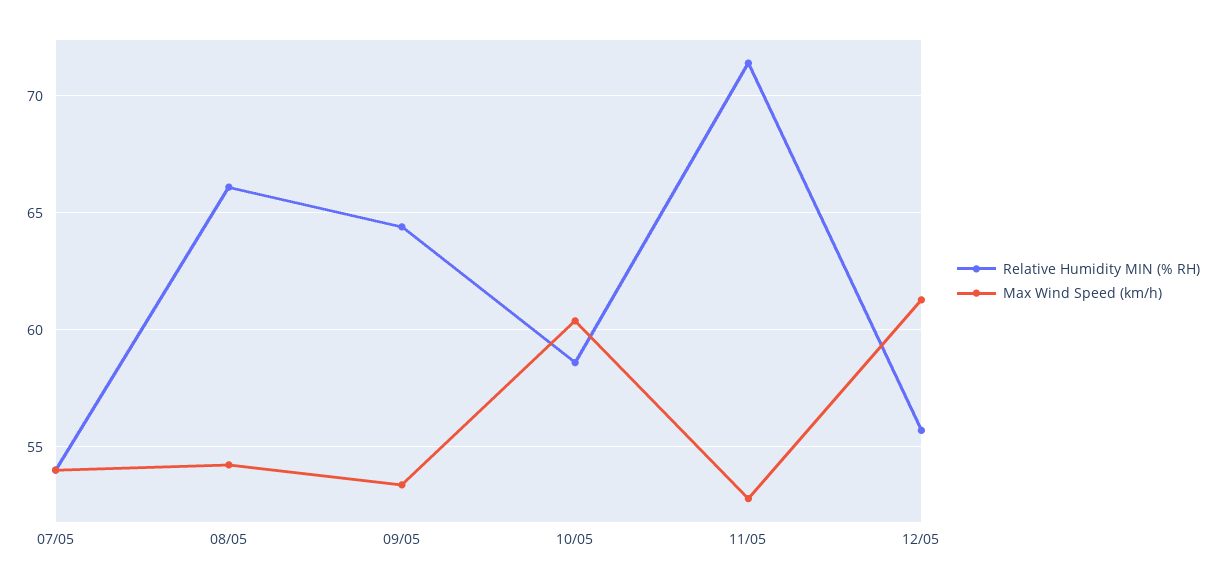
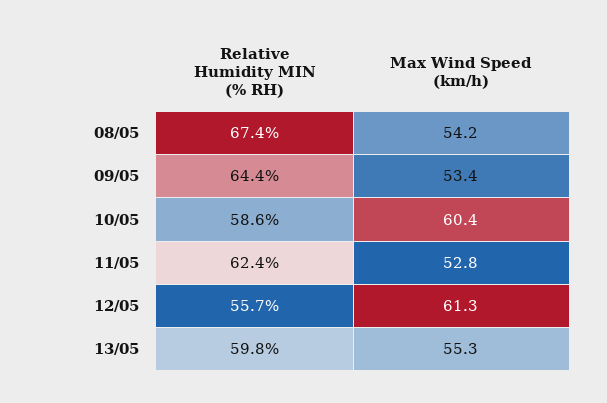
Relative Humidity MIN (% RH), 07/05: 54 -> none
Max Wind Speed (km/h), 07/05: 54 -> none
Relative Humidity MIN (% RH), 08/05: 66 -> 67.4
Relative Humidity MIN (% RH), 11/05: 71.5 -> 62.4
Relative Humidity MIN (% RH), 13/05: none -> 59.8
Max Wind Speed (km/h), 13/05: none -> 55.3

